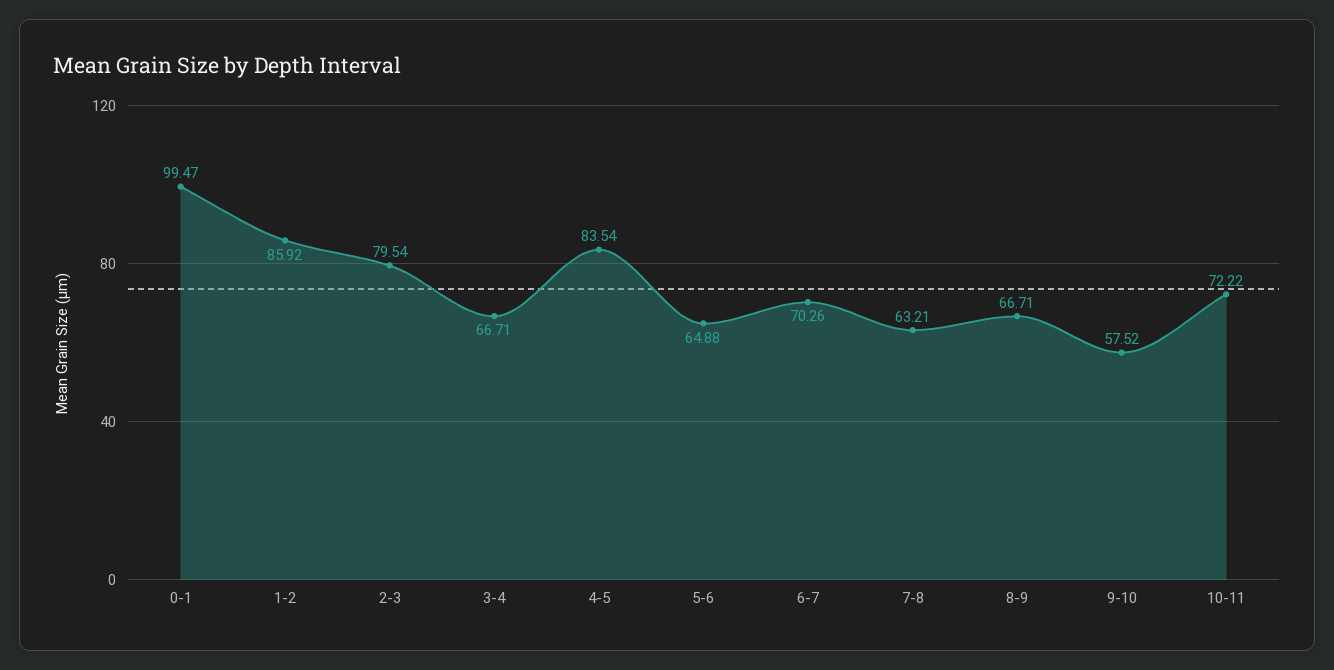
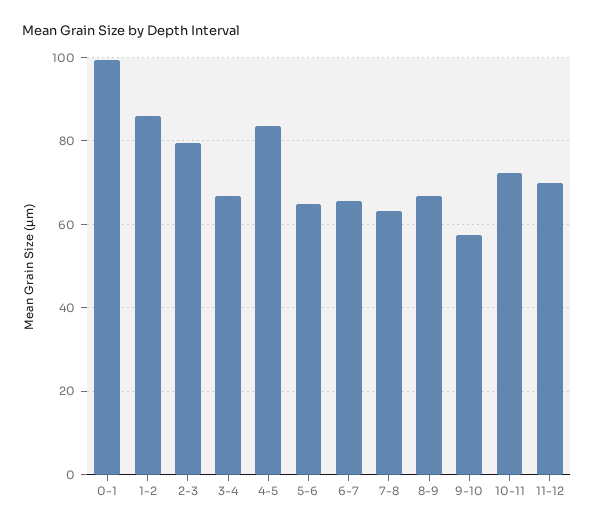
6-7: 70.26 -> 66
11-12: none -> 70

